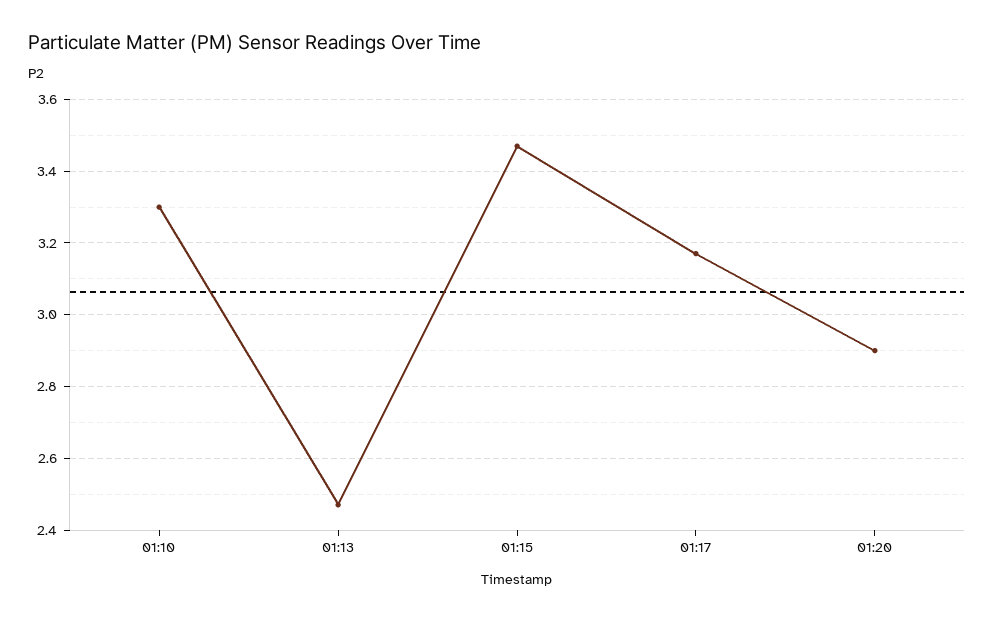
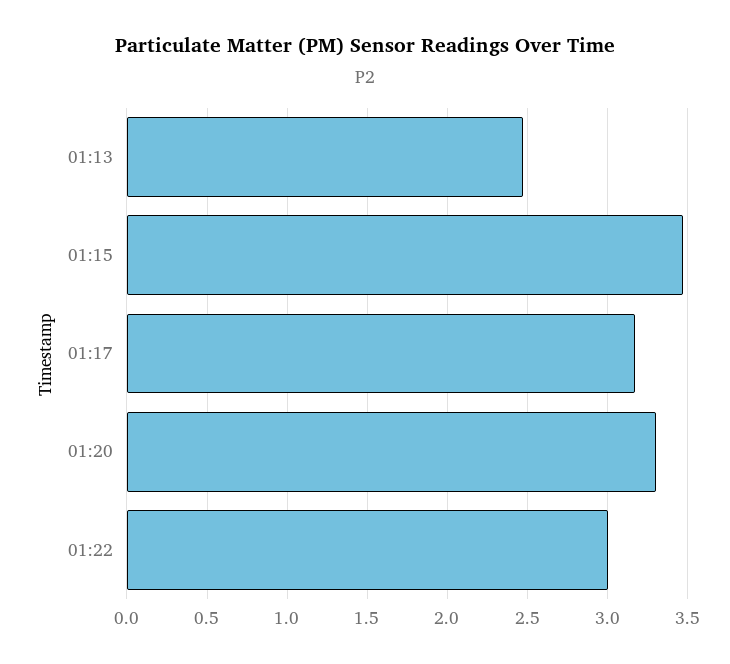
01:10: 3.3 -> none
01:20: 2.9 -> 3.3
01:22: none -> 3

